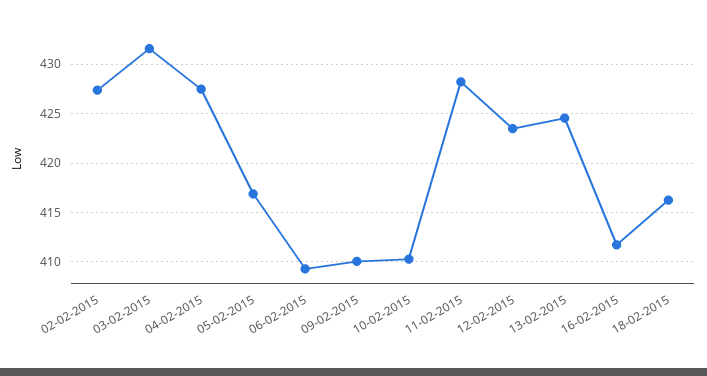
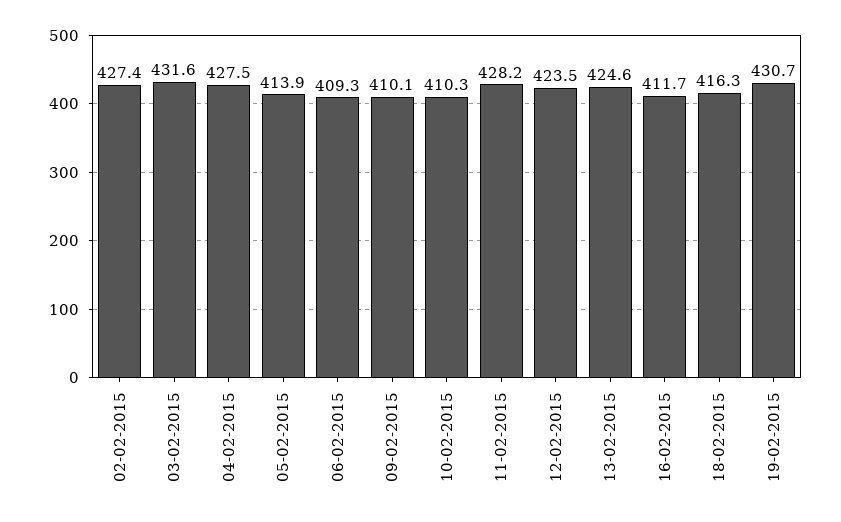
05-02-2015: 417 -> 413.9
19-02-2015: none -> 430.7

